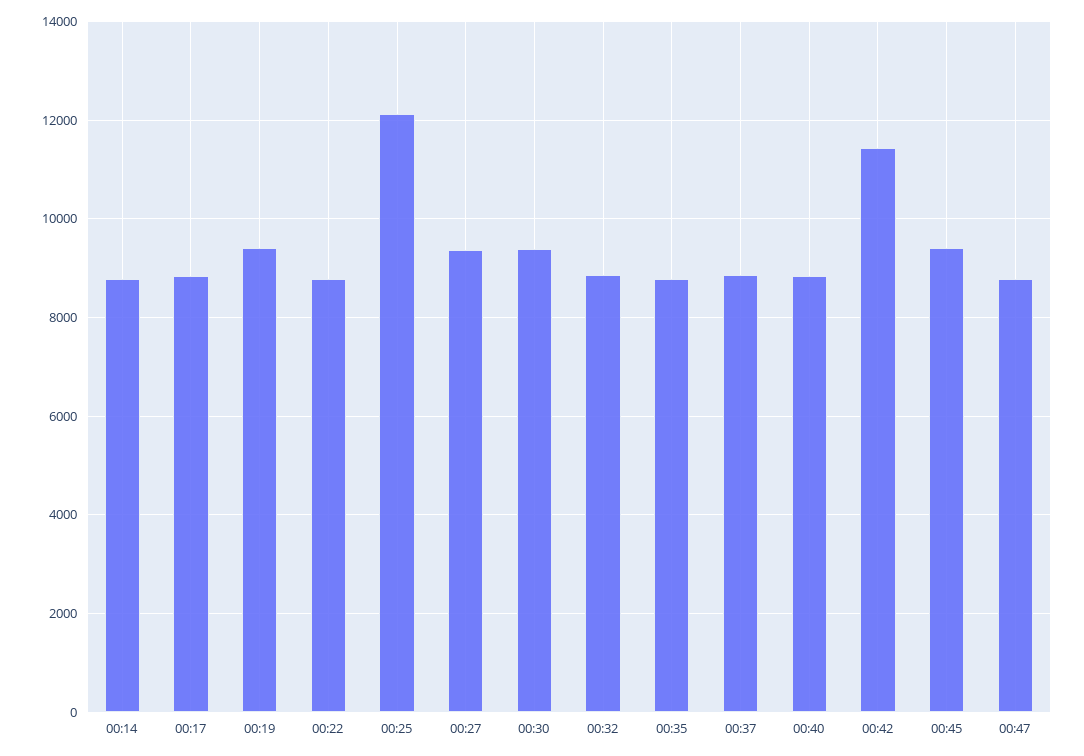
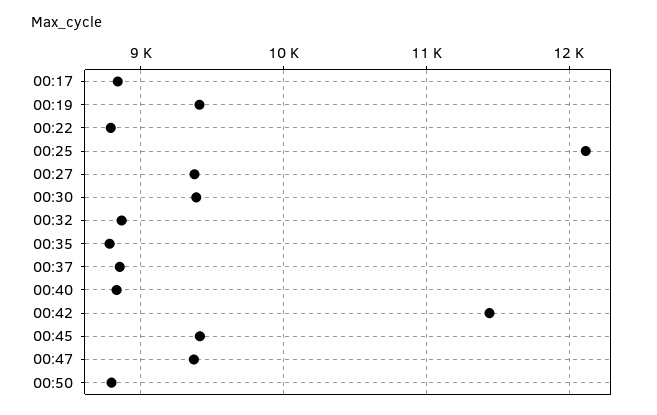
00:14: 8800 -> none
00:47: 8800 -> 9400
00:50: none -> 8800

